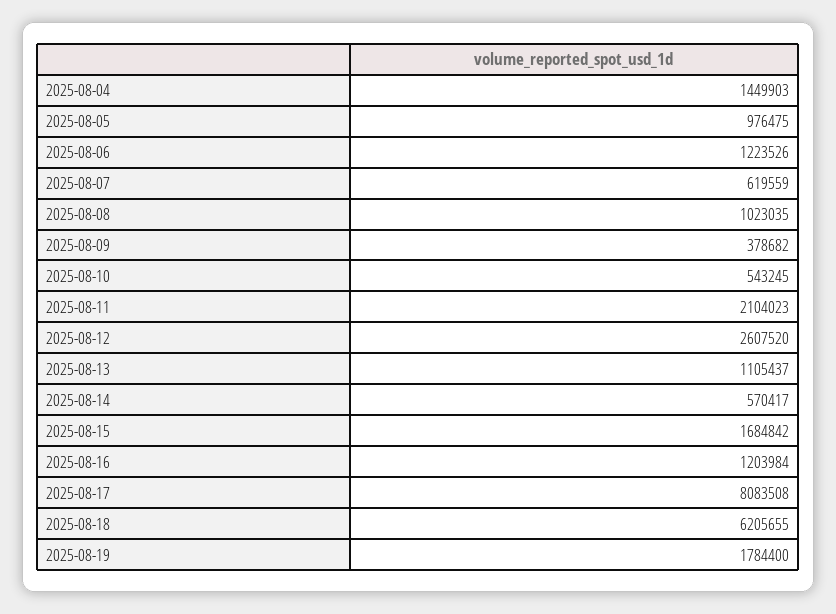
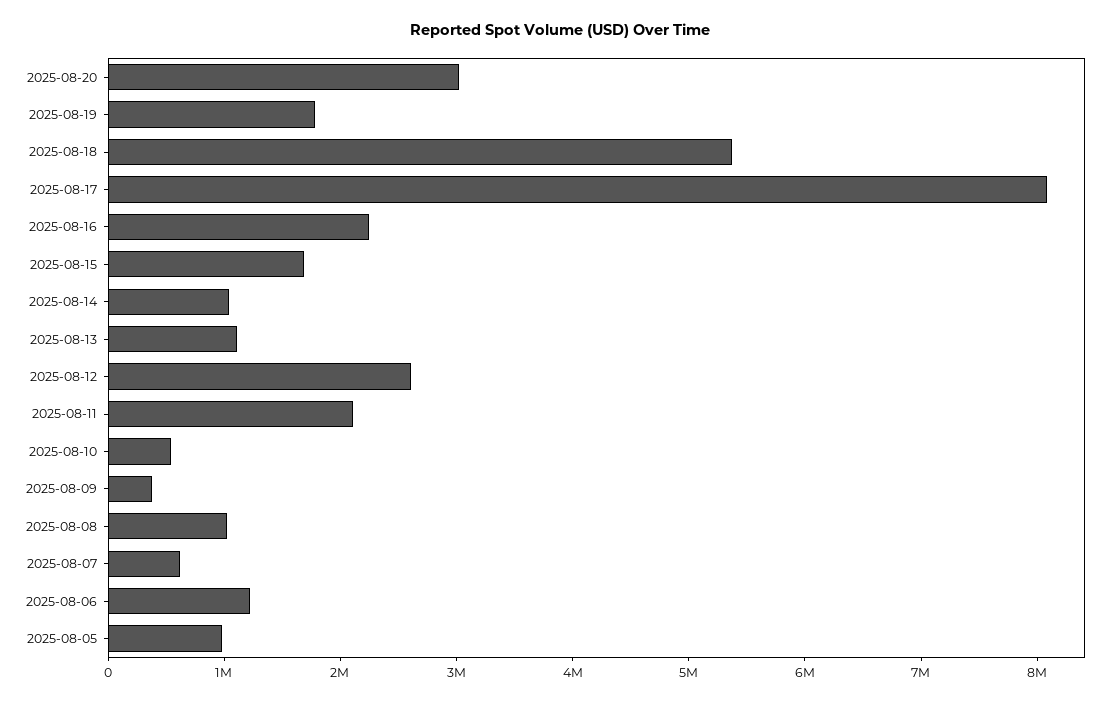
2025-08-04: 1449903 -> none
2025-08-14: 570417 -> 1000000
2025-08-16: 1203984 -> 2200000
2025-08-18: 6205655 -> 5400000
2025-08-20: none -> 3000000

